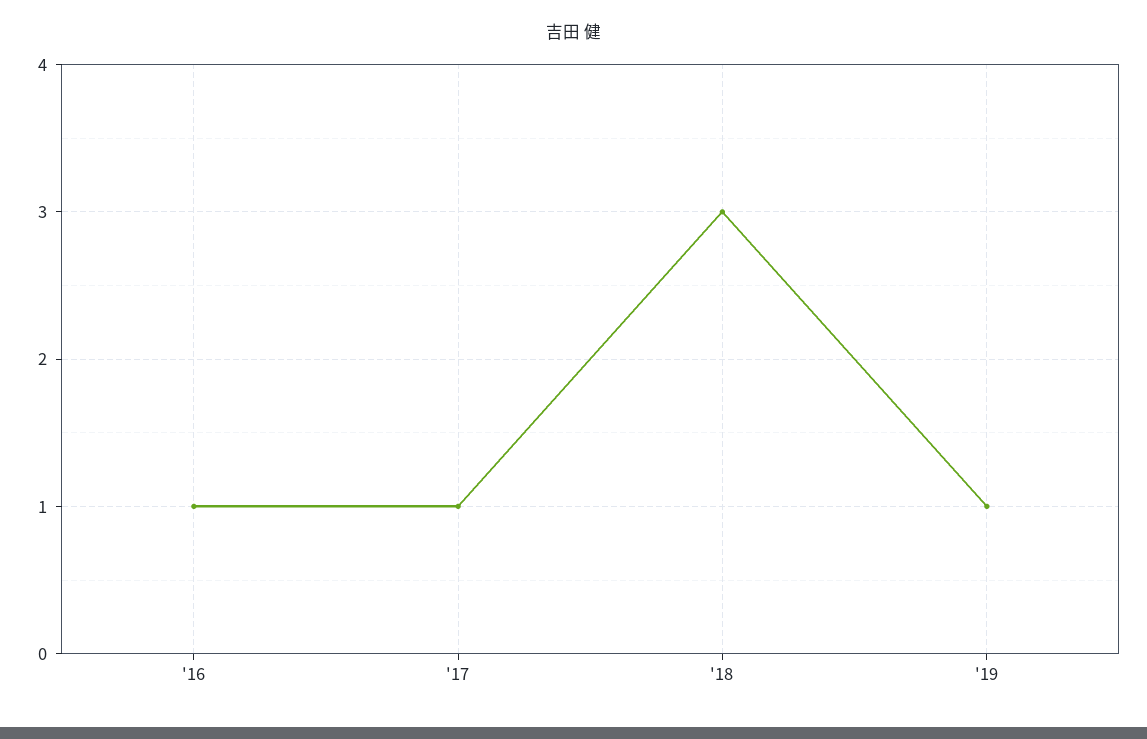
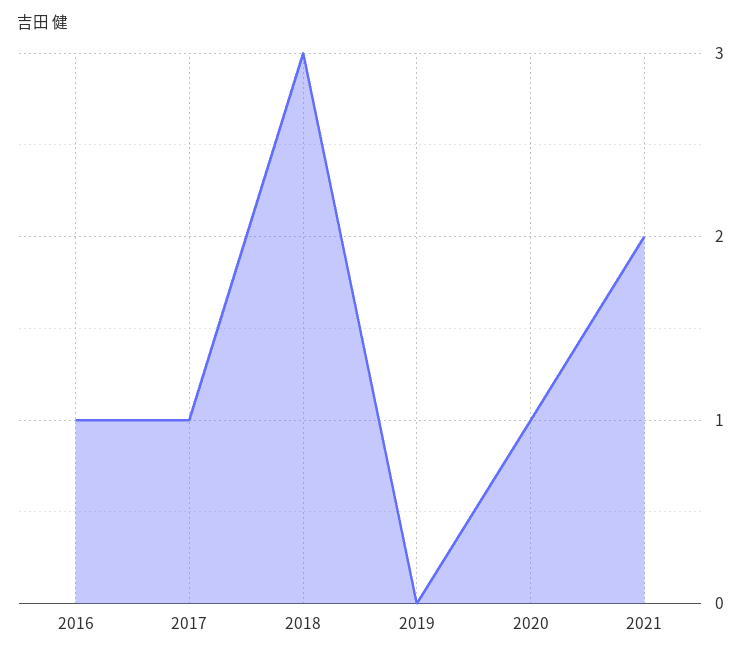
'19: 1 -> 0
2020: none -> 1
2021: none -> 2

